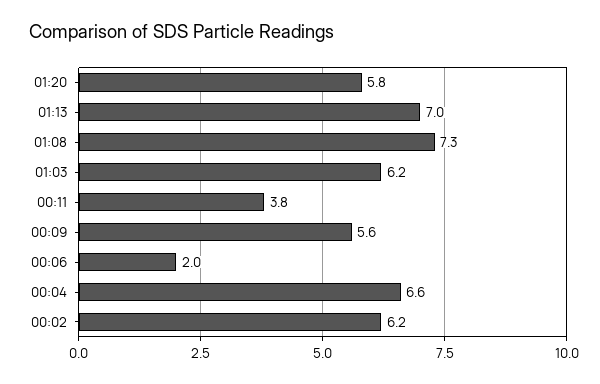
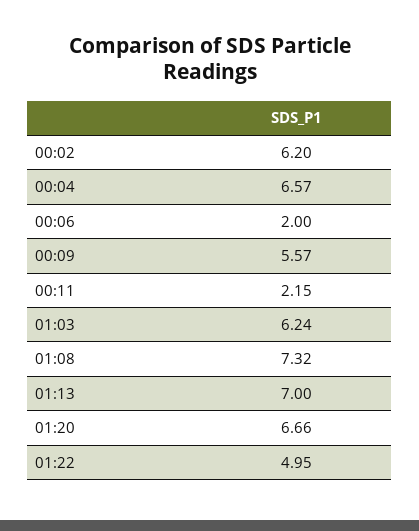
01:20: 5.8 -> 6.66
00:11: 3.8 -> 2.15
01:22: none -> 4.95

